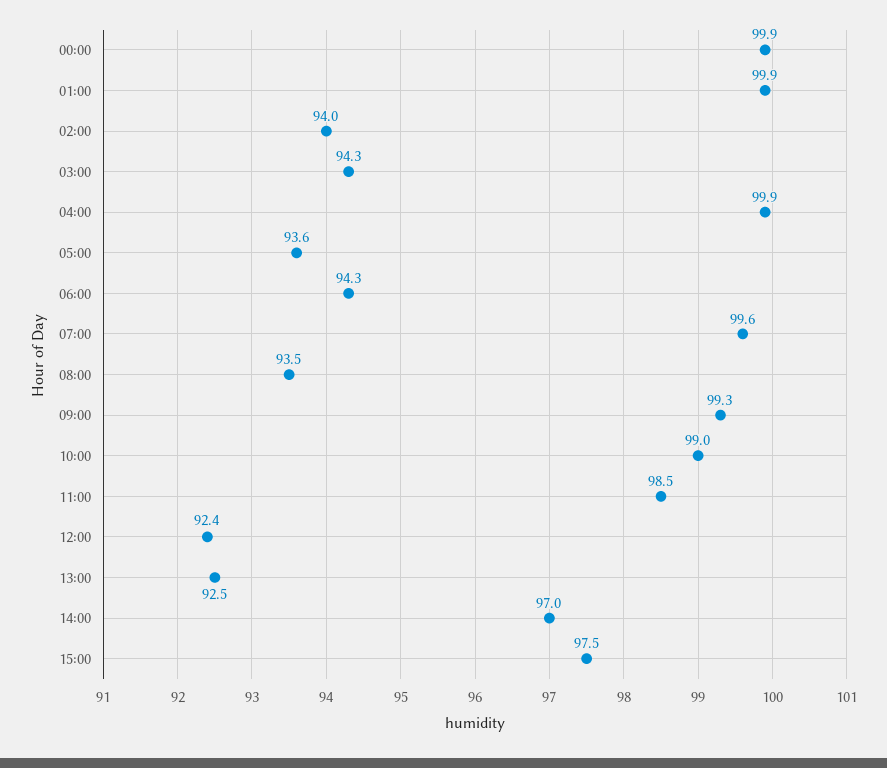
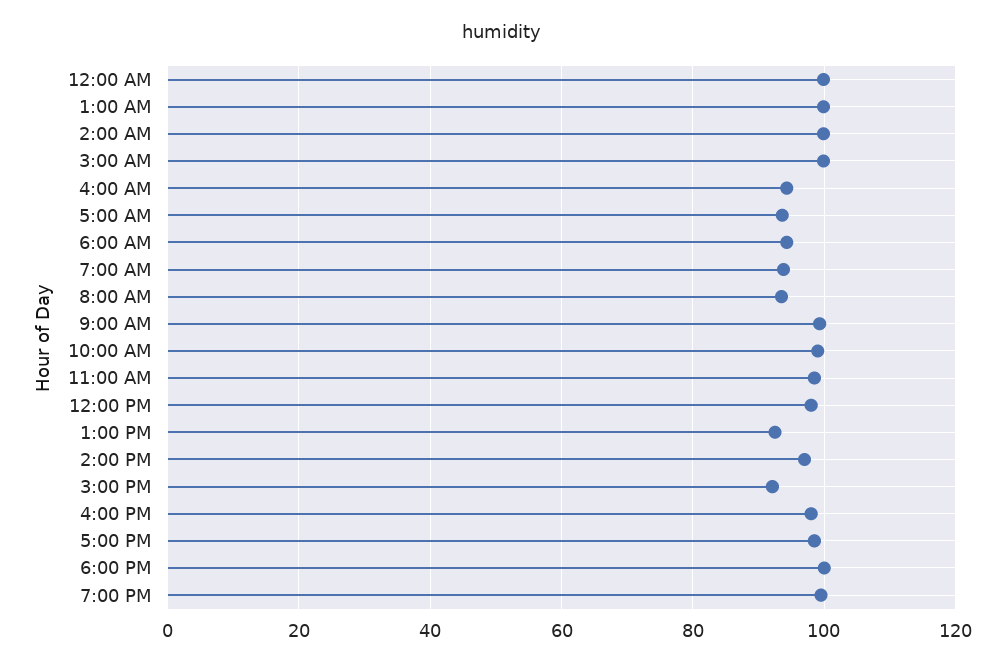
02:00: 94 -> 100
03:00: 94.3 -> 100
04:00: 99.9 -> 94
07:00: 99.6 -> 94
12:00: 92.4 -> 98
15:00: 97.5 -> 92
4:00 PM: none -> 98
5:00 PM: none -> 98
6:00 PM: none -> 100
7:00 PM: none -> 100

